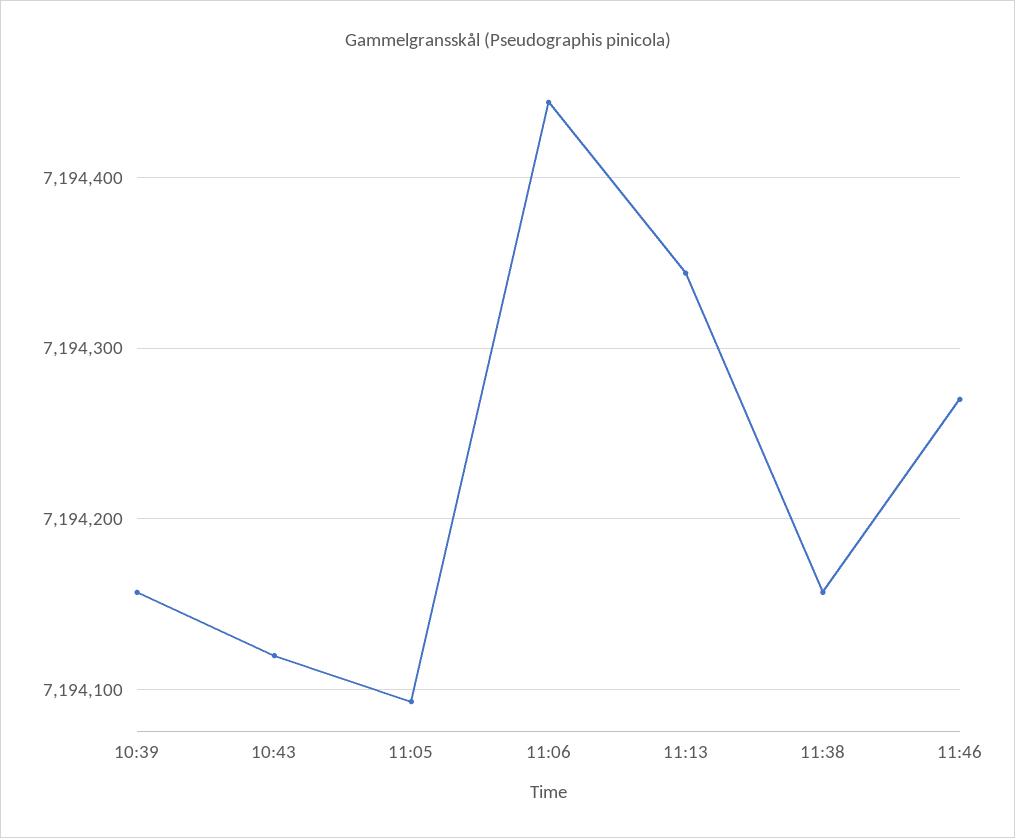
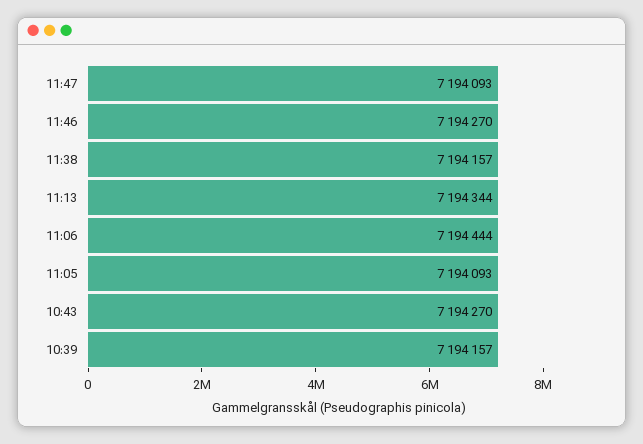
10:43: 7194120 -> 7194270
11:47: none -> 7194093

